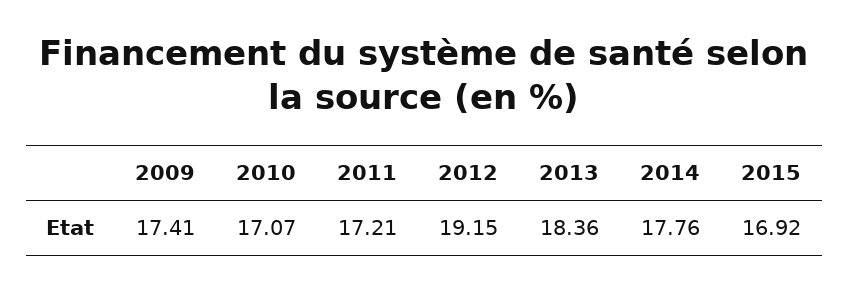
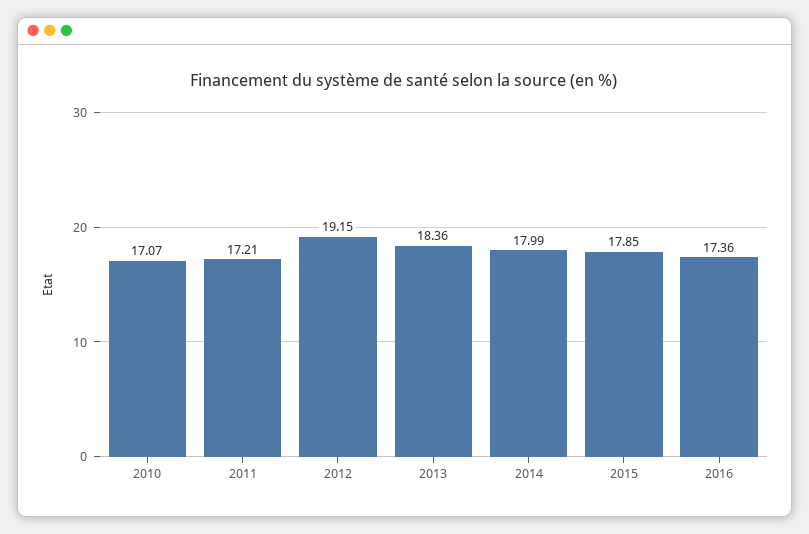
2009: 17.41 -> none
2014: 17.76 -> 17.99
2015: 16.92 -> 17.85
2016: none -> 17.36

